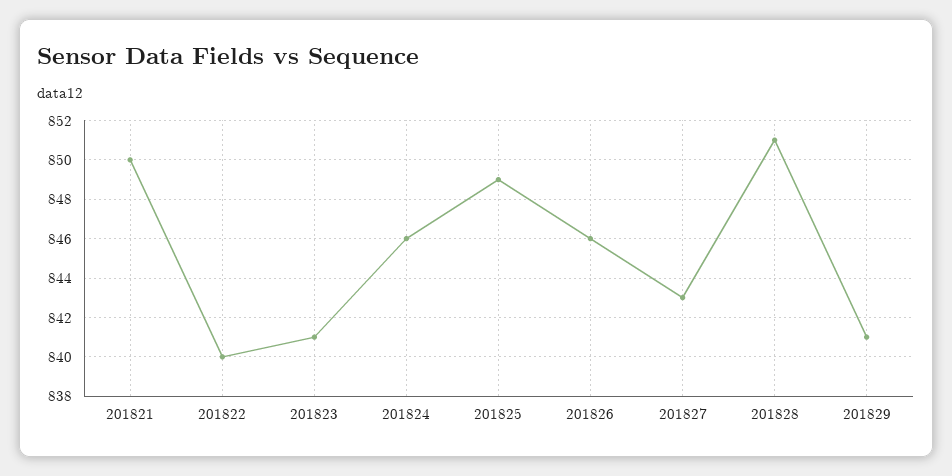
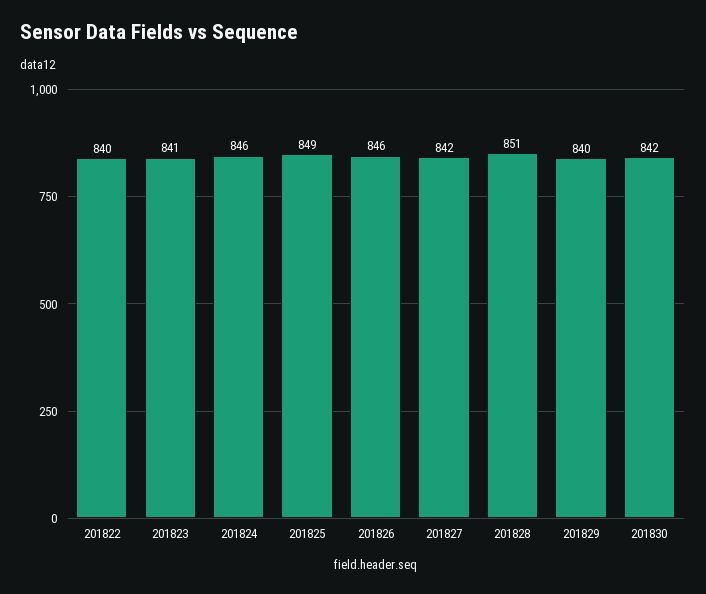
201821: 850 -> none
201827: 843 -> 842
201829: 841 -> 840
201830: none -> 842

